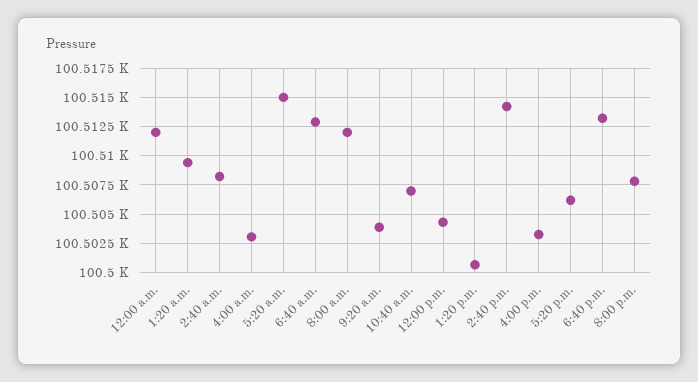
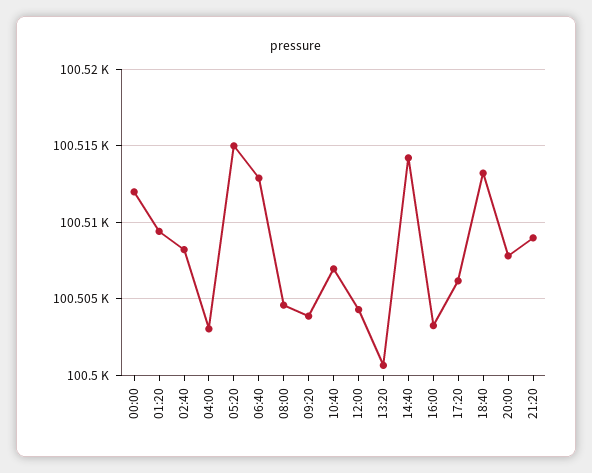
8:00 a.m.: 100512.5 -> 100504.5
21:20: none -> 100509

